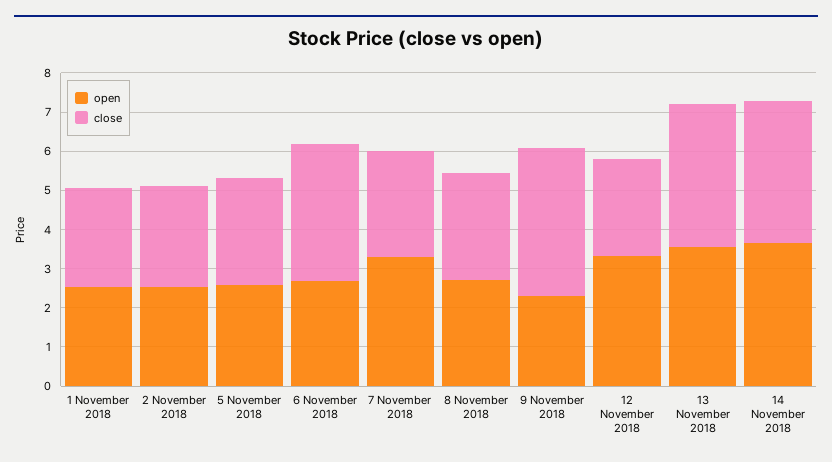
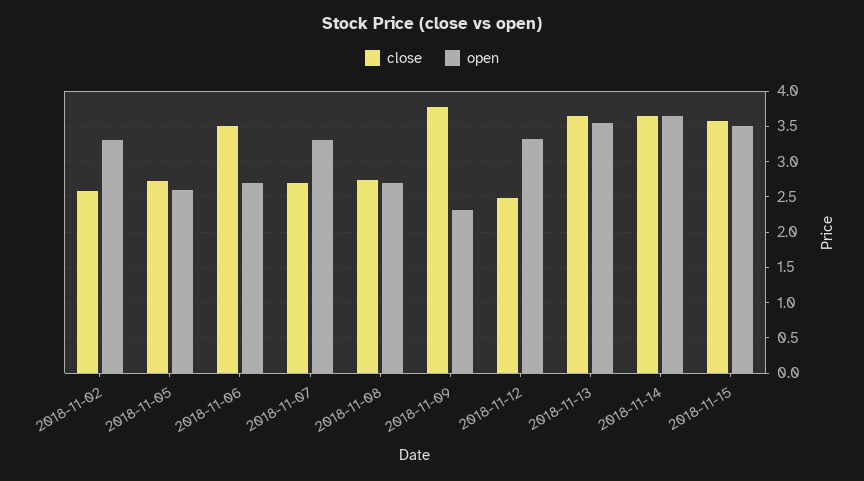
open, 1 November 2018: 2.5 -> none
close, 1 November 2018: 2.5 -> none
open, 2 November 2018: 2.5 -> 3.3
close, 2018-11-15: none -> 3.6
open, 2018-11-15: none -> 3.5

